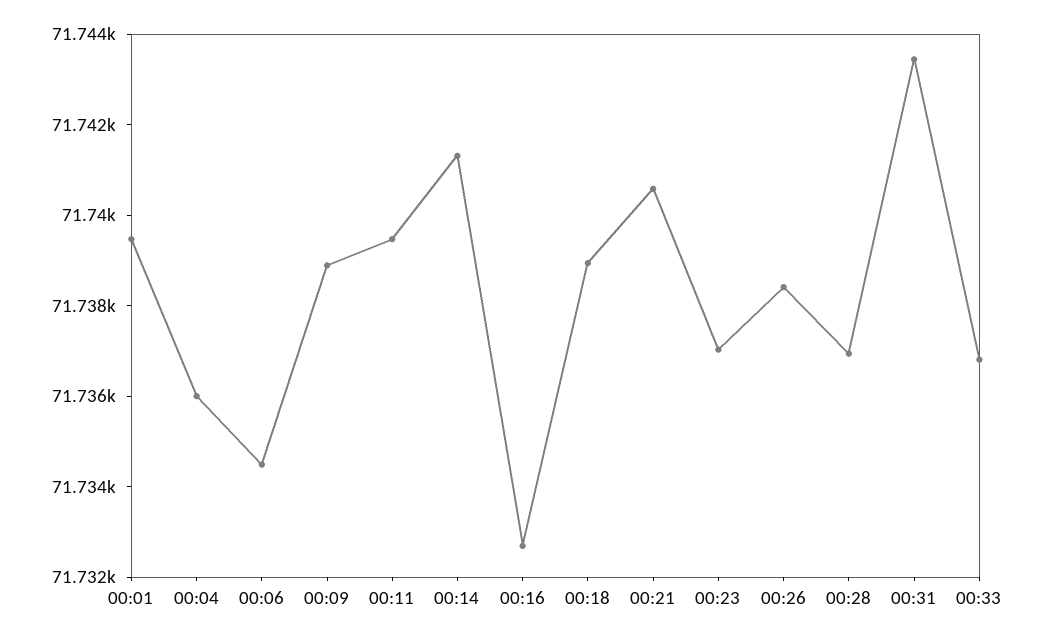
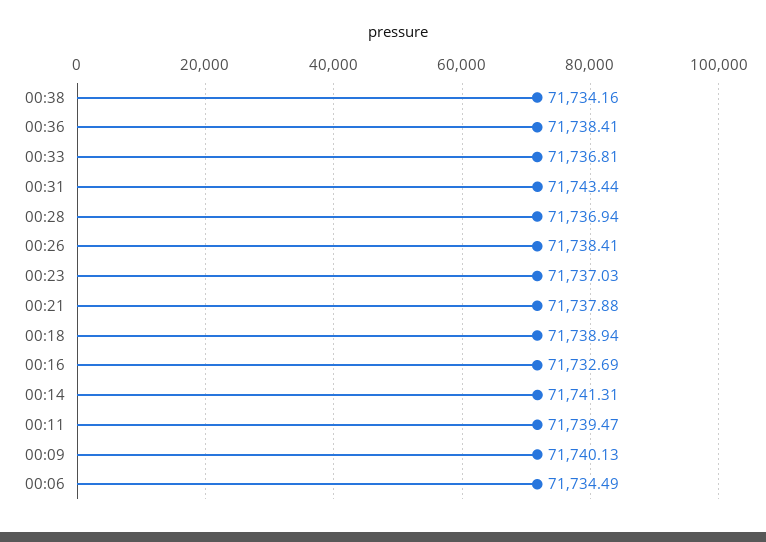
00:01: 71739.5 -> none
00:04: 71736 -> none
00:09: 71739 -> 71740.13
00:21: 71740.5 -> 71737.88
00:38: none -> 71734.16
00:36: none -> 71738.41

